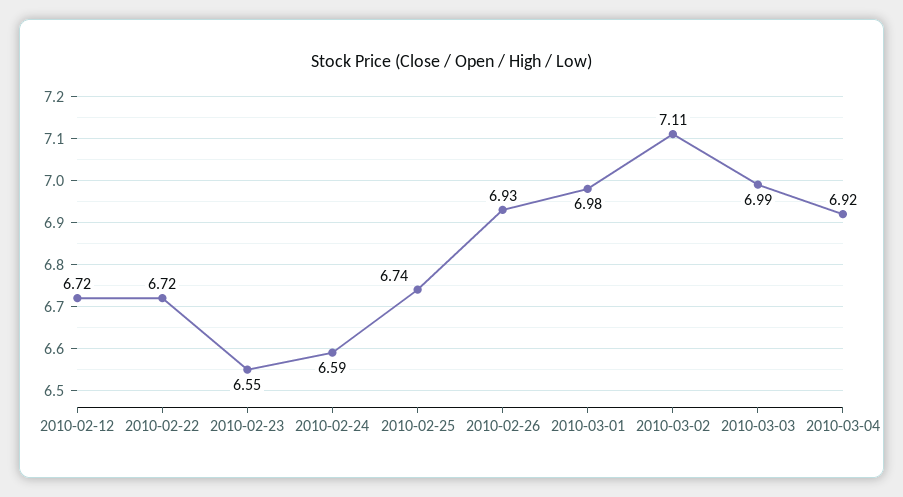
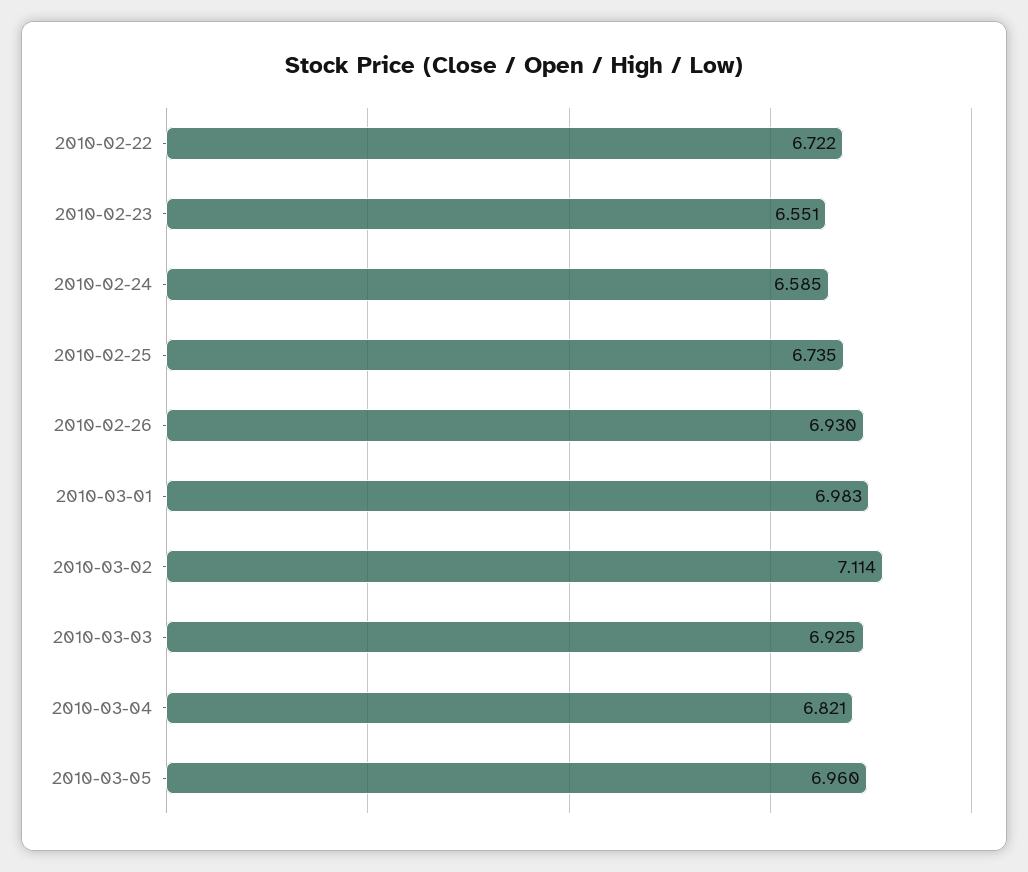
2010-02-12: 6.72 -> none
2010-03-03: 6.99 -> 6.925
2010-03-04: 6.92 -> 6.821
2010-03-05: none -> 6.96

